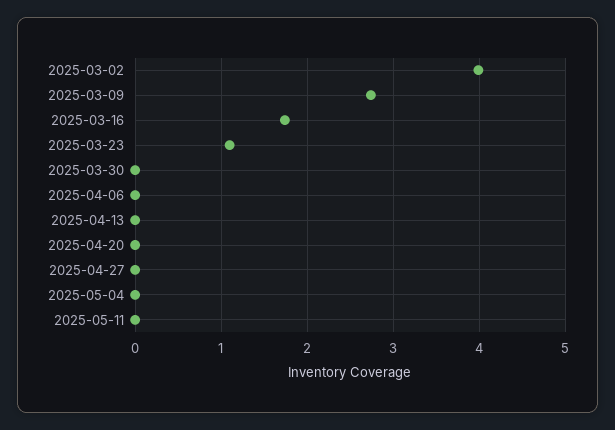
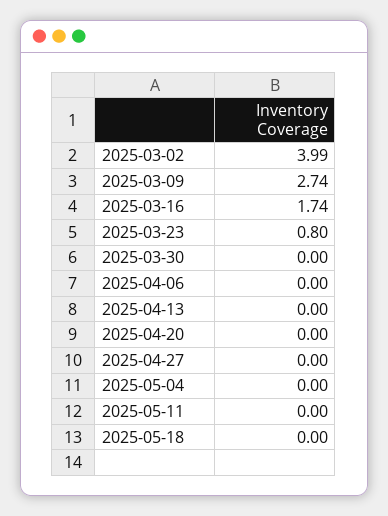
2025-03-23: 1.1 -> 0.8
2025-05-18: none -> 0

